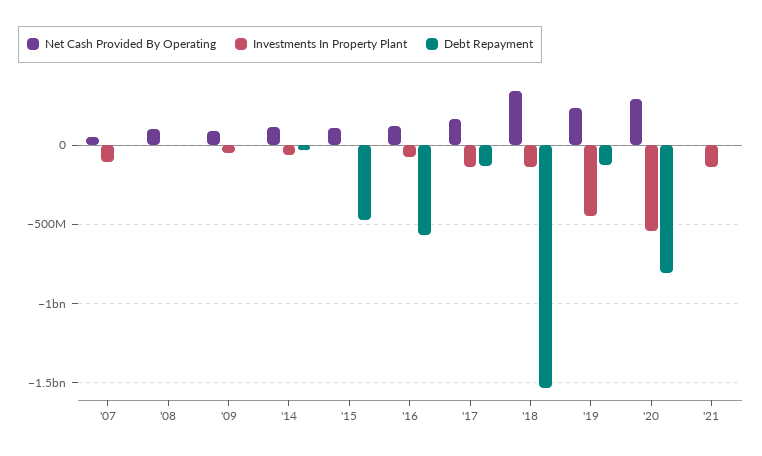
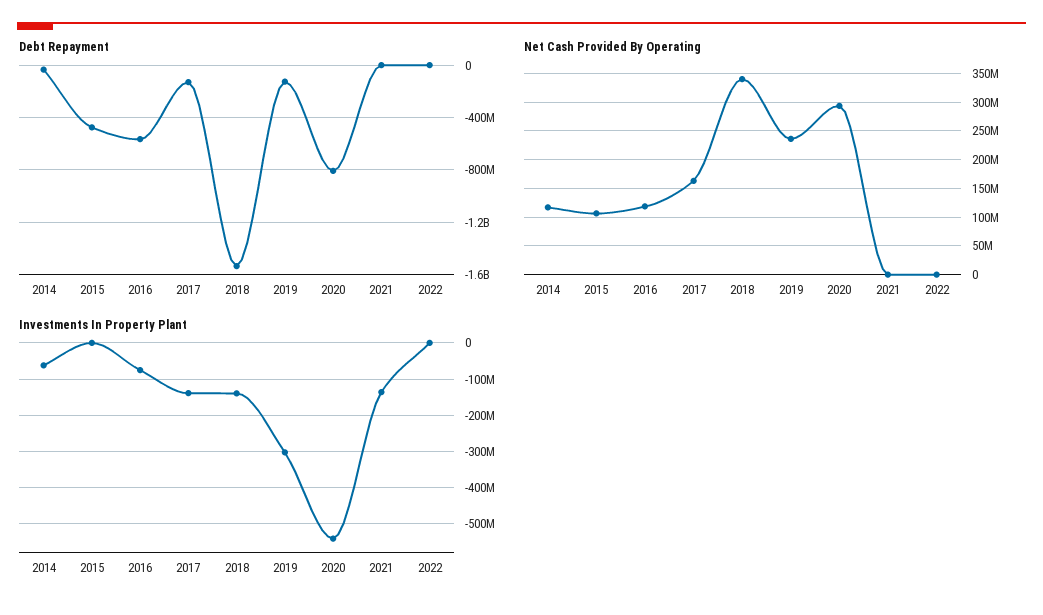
Net Cash Provided By Operating, '07: 50000000 -> none
Investments In Property Plant, '07: -100000000 -> none
Debt Repayment, '07: 0 -> none
Net Cash Provided By Operating, '08: 100000000 -> none
Investments In Property Plant, '08: 0 -> none
Debt Repayment, '08: 0 -> none
Net Cash Provided By Operating, '09: 100000000 -> none
Investments In Property Plant, '09: -50000000 -> none
Debt Repayment, '09: 0 -> none
Investments In Property Plant, '19: -450000000 -> -300000000
Debt Repayment, 2022: none -> 0
Net Cash Provided By Operating, 2022: none -> 0
Investments In Property Plant, 2022: none -> 0

